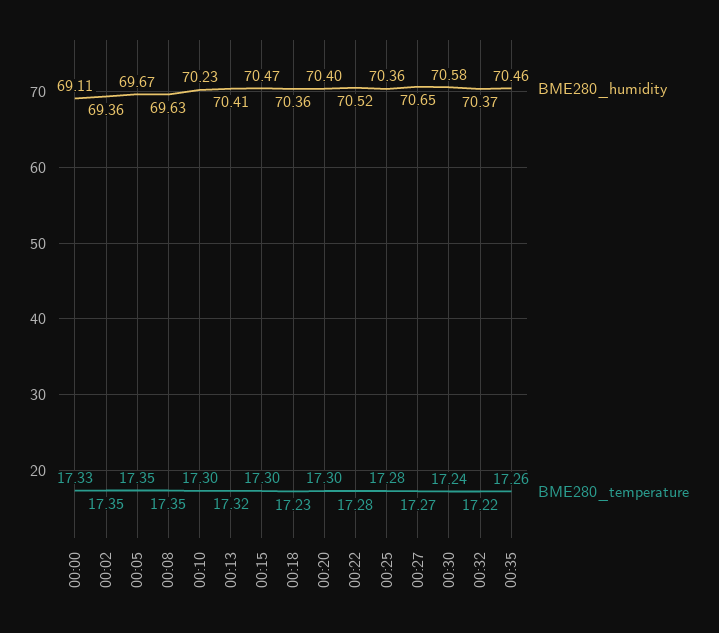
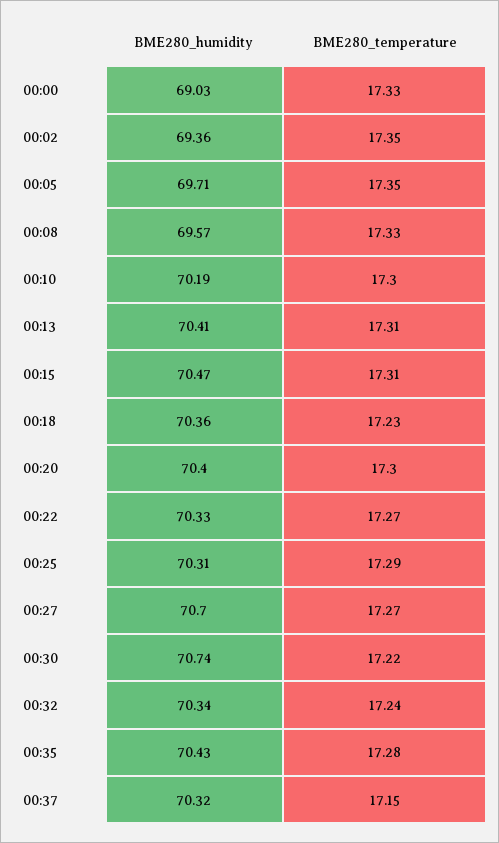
BME280_humidity, 00:00: 69.11 -> 69.03
BME280_humidity, 00:05: 69.67 -> 69.71
BME280_humidity, 00:08: 69.63 -> 69.57
BME280_temperature, 00:08: 17.35 -> 17.33
BME280_humidity, 00:10: 70.23 -> 70.19
BME280_temperature, 00:13: 17.32 -> 17.31
BME280_temperature, 00:15: 17.3 -> 17.31
BME280_humidity, 00:22: 70.52 -> 70.33
BME280_temperature, 00:22: 17.28 -> 17.27
BME280_humidity, 00:25: 70.36 -> 70.31
BME280_temperature, 00:25: 17.28 -> 17.29
BME280_humidity, 00:27: 70.65 -> 70.7
BME280_humidity, 00:30: 70.58 -> 70.74
BME280_temperature, 00:30: 17.24 -> 17.22
BME280_humidity, 00:32: 70.37 -> 70.34
BME280_temperature, 00:32: 17.22 -> 17.24
BME280_humidity, 00:35: 70.46 -> 70.43
BME280_temperature, 00:35: 17.26 -> 17.28
BME280_humidity, 00:37: none -> 70.32
BME280_temperature, 00:37: none -> 17.15

